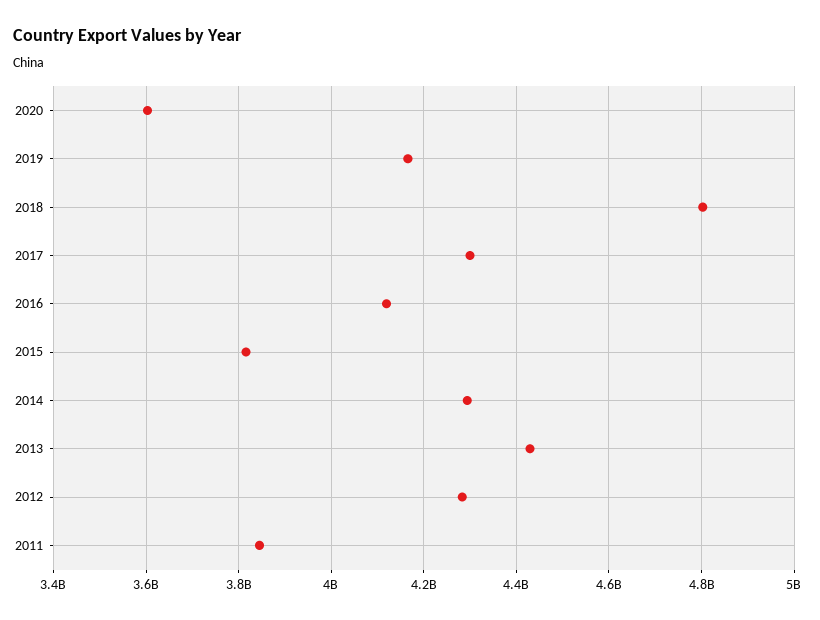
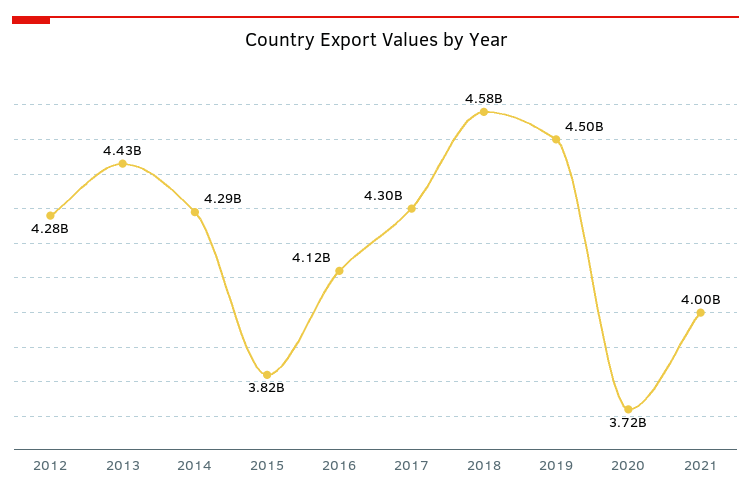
2020: 3600000000 -> 3720000000
2019: 4160000000 -> 4500000000
2018: 4800000000 -> 4580000000
2011: 3840000000 -> none
2021: none -> 4000000000

